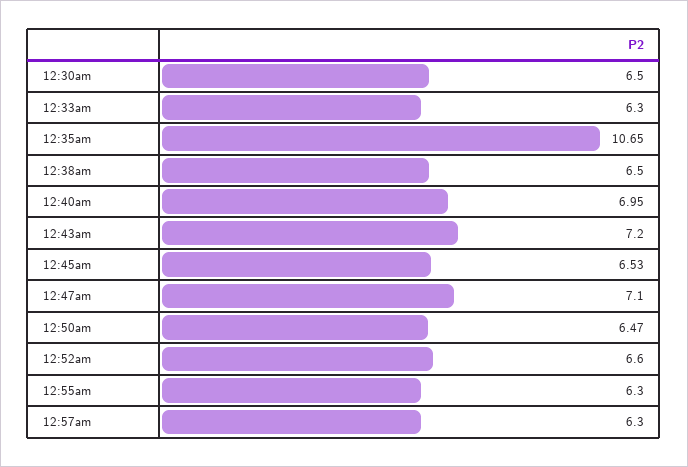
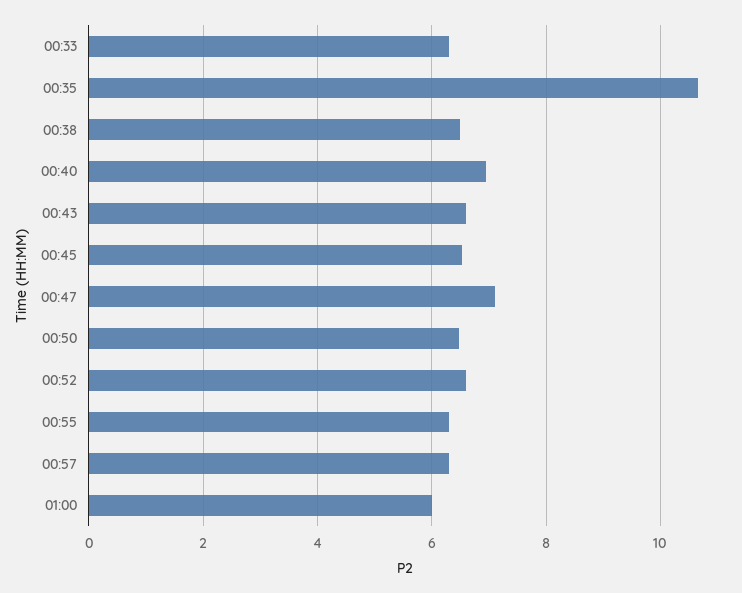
12:30am: 6.5 -> none
12:43am: 7.2 -> 6.6
01:00: none -> 6

